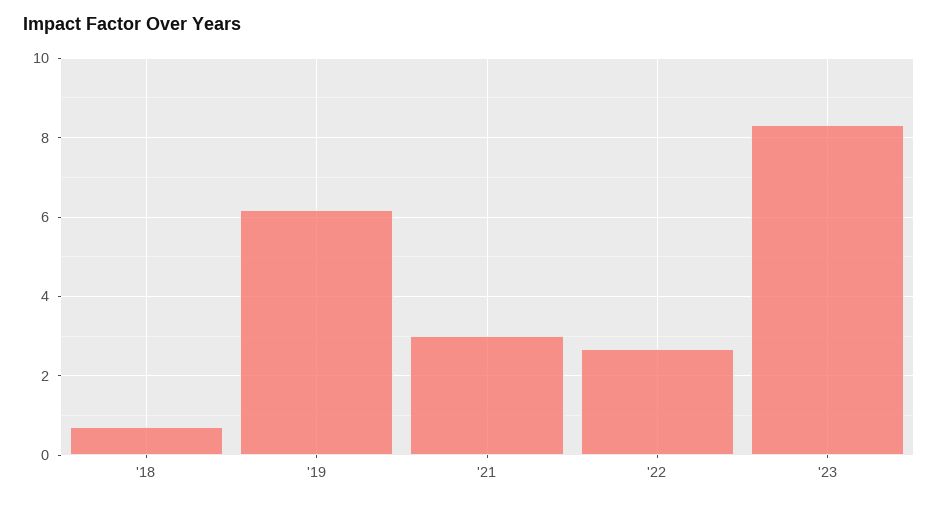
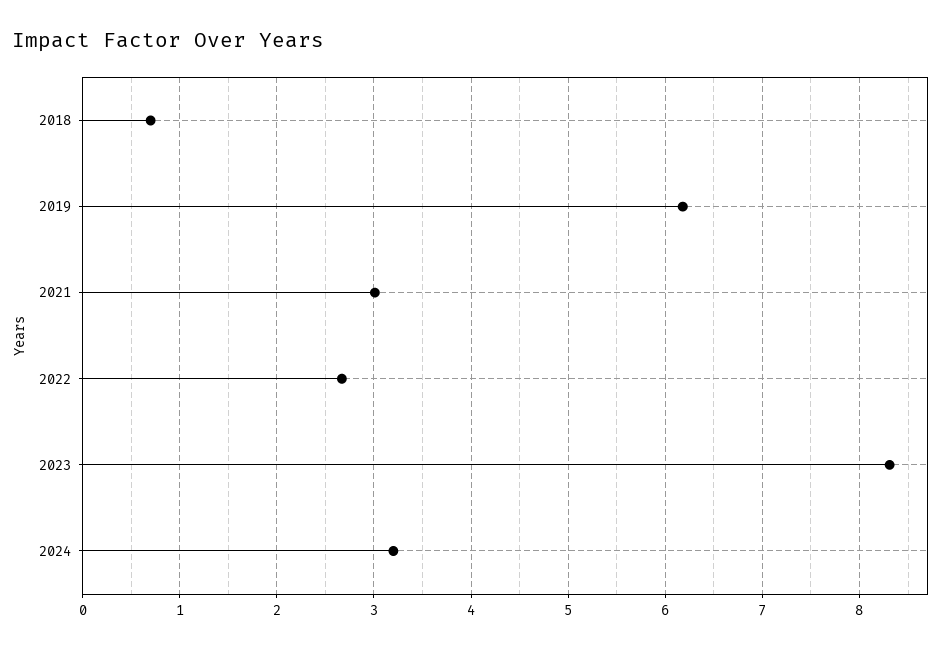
2024: none -> 3.2

